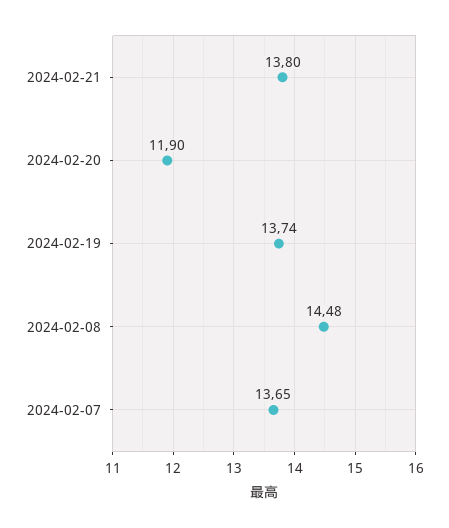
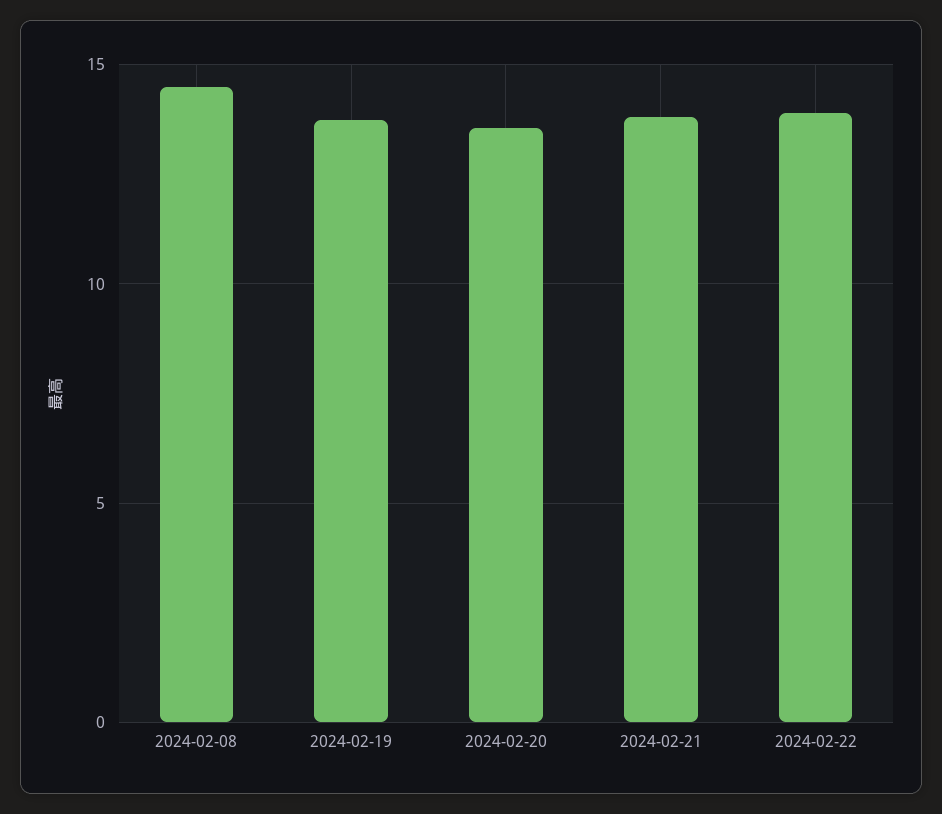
2024-02-20: 11.9 -> 13.5
2024-02-07: 13.65 -> none
2024-02-22: none -> 14

